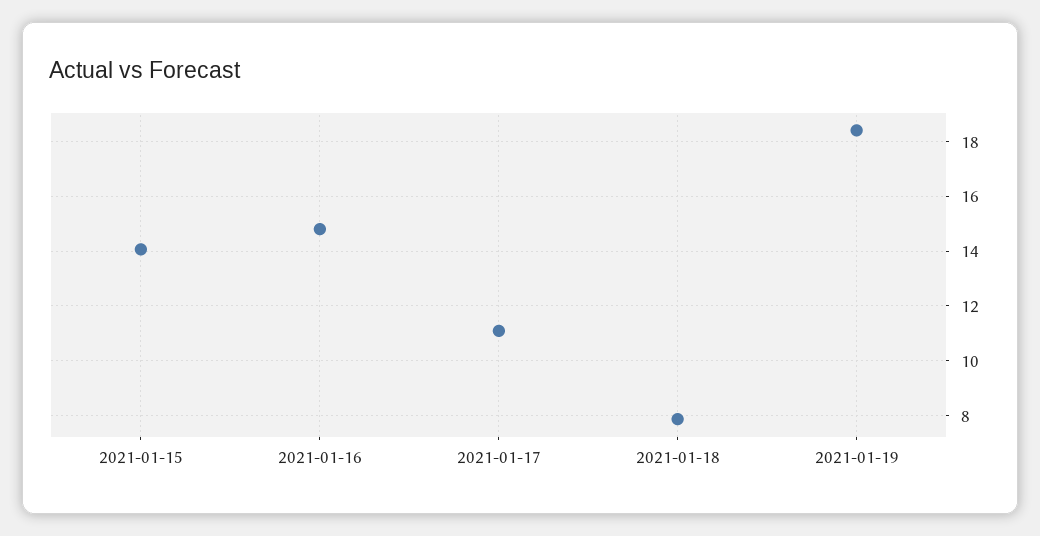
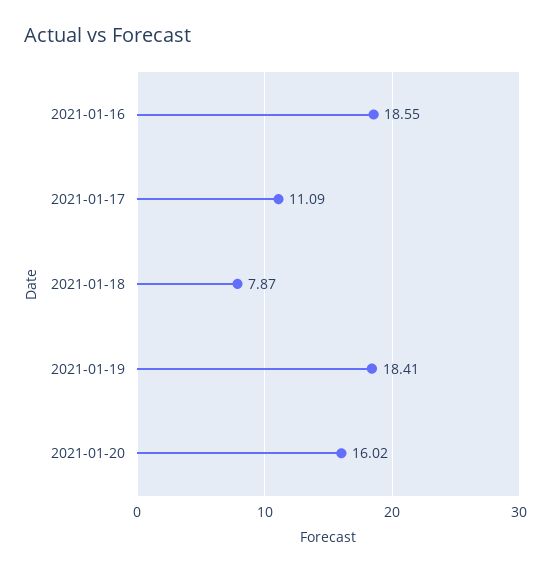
2021-01-15: 14 -> none
2021-01-16: 14.75 -> 18.55
2021-01-20: none -> 16.02

